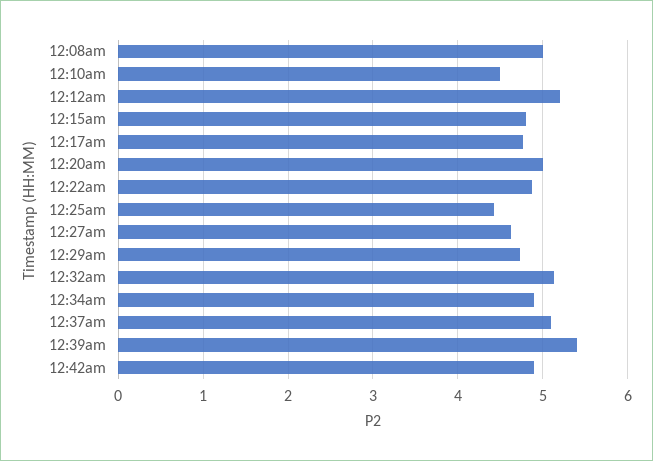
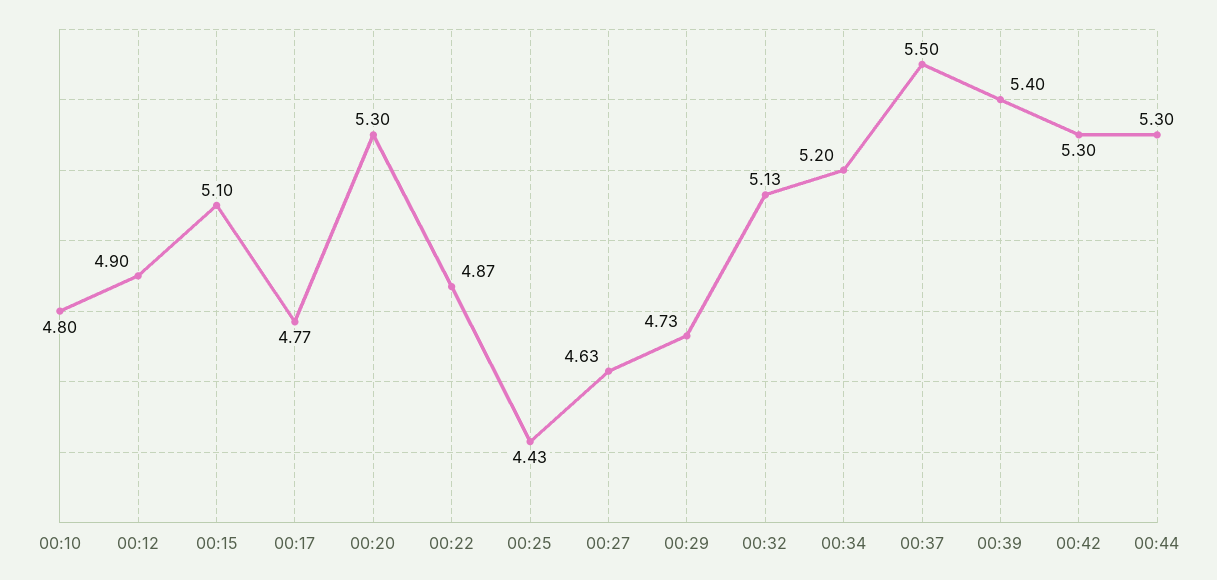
12:08am: 5 -> none
12:10am: 4.5 -> 4.8
12:12am: 5.2 -> 4.9
12:15am: 4.8 -> 5.1
12:20am: 5 -> 5.3
12:34am: 4.9 -> 5.2
12:37am: 5.1 -> 5.5
12:42am: 4.9 -> 5.3
00:44: none -> 5.3

